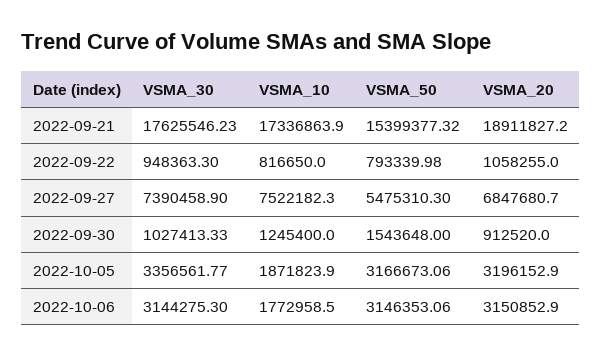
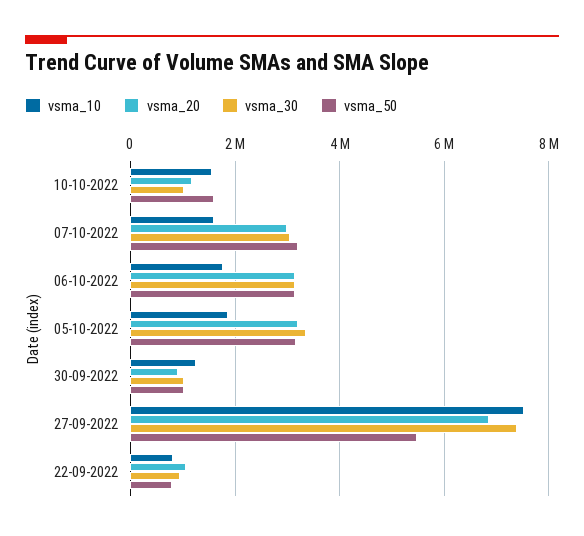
VSMA_30, 2022-09-21: 17625546.23 -> none
VSMA_10, 2022-09-21: 17336863.9 -> none
VSMA_50, 2022-09-21: 15399377.32 -> none
VSMA_20, 2022-09-21: 18911827.2 -> none
VSMA_50, 2022-09-30: 1543648 -> 1000000
VSMA_10, 10-10-2022: none -> 1600000
VSMA_20, 10-10-2022: none -> 1200000
VSMA_30, 10-10-2022: none -> 1000000
VSMA_50, 10-10-2022: none -> 1600000
VSMA_10, 07-10-2022: none -> 1600000
VSMA_20, 07-10-2022: none -> 3000000
VSMA_30, 07-10-2022: none -> 3000000
VSMA_50, 07-10-2022: none -> 3200000

